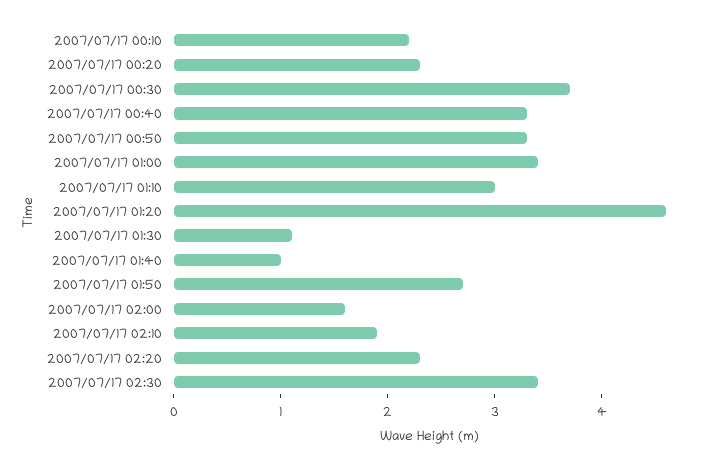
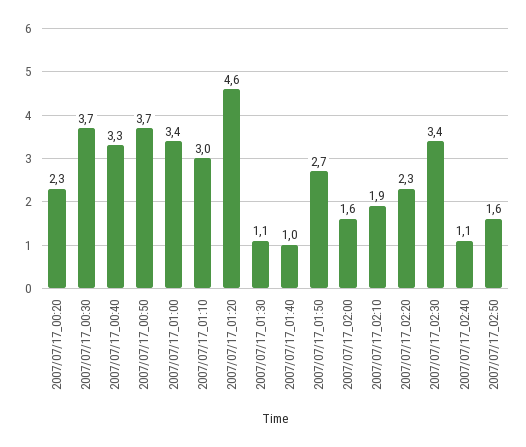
2007/07/17 00:10: 2.2 -> none
2007/07/17 00:50: 3.3 -> 3.7
2007/07/17_02:40: none -> 1.1
2007/07/17_02:50: none -> 1.6

